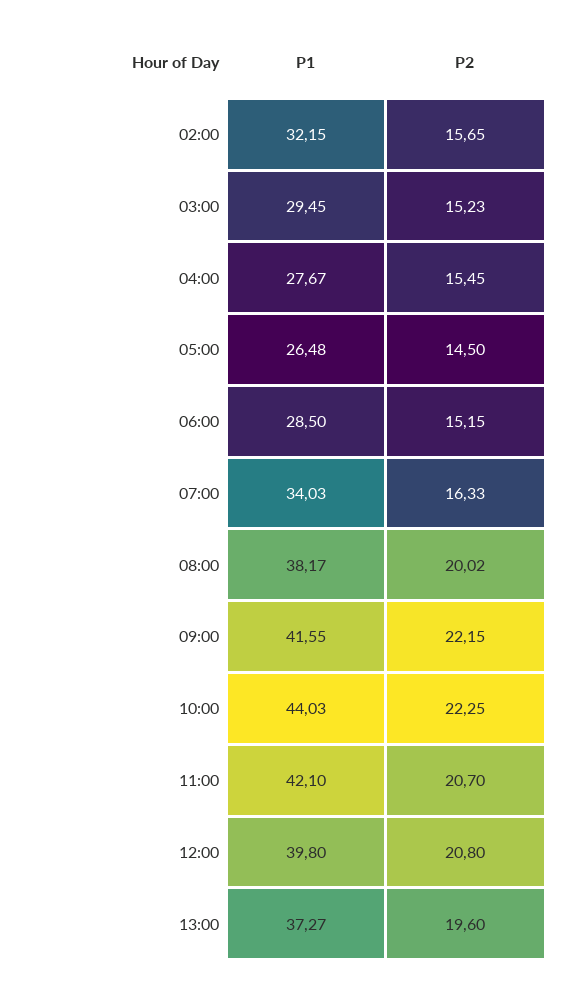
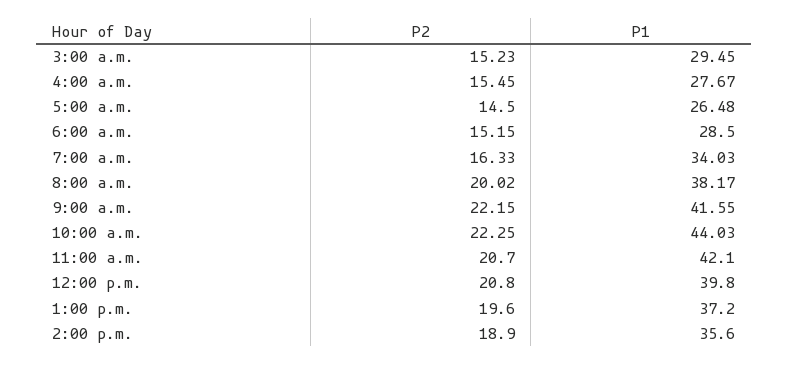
P1, 02:00: 32.15 -> none
P2, 02:00: 15.65 -> none
P1, 13:00: 37.27 -> 37.2
P2, 2:00 p.m.: none -> 18.9
P1, 2:00 p.m.: none -> 35.6

